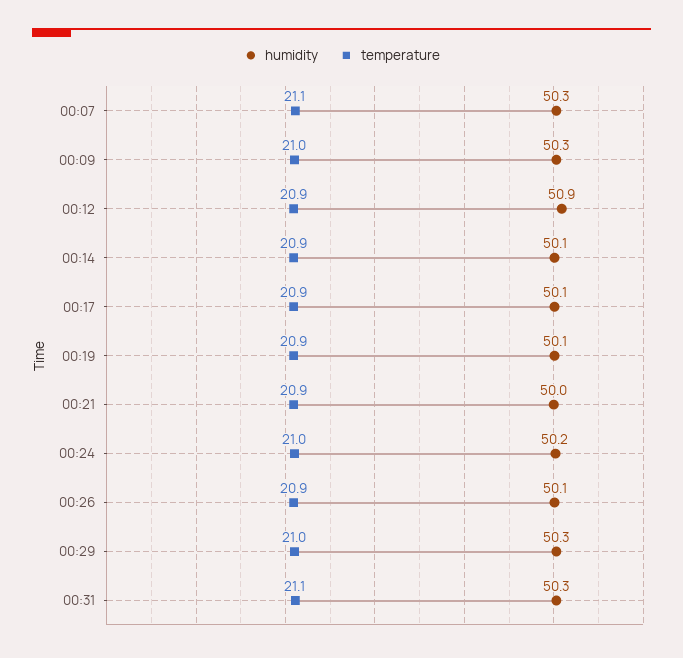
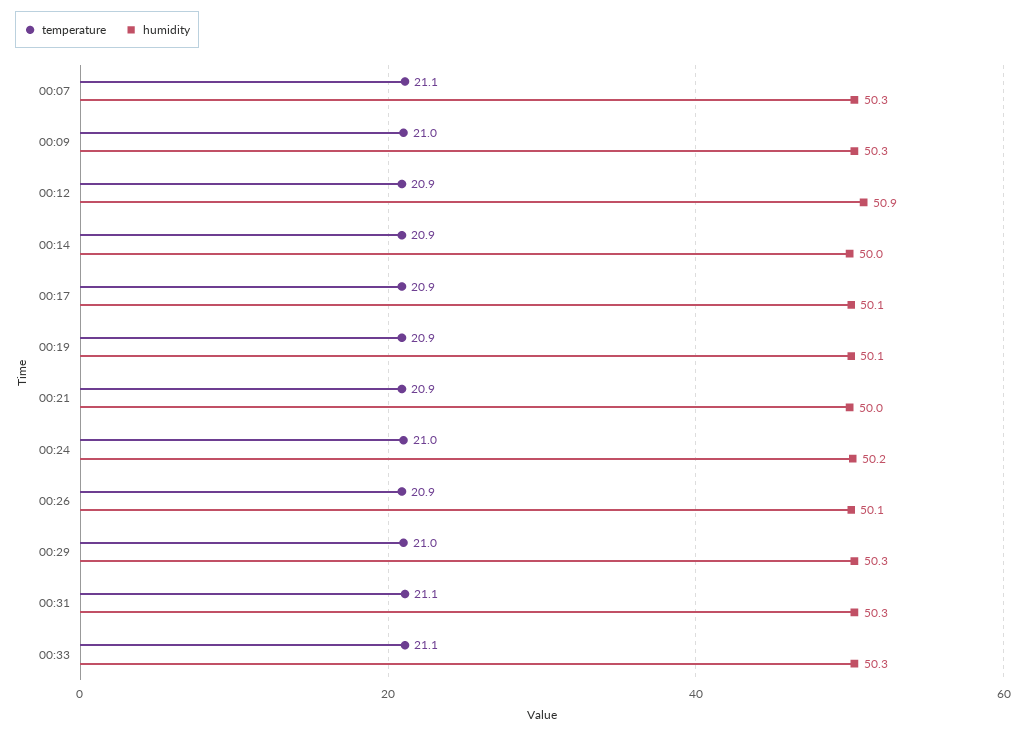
humidity, 00:14: 50.1 -> 50
temperature, 00:33: none -> 21.1
humidity, 00:33: none -> 50.3

